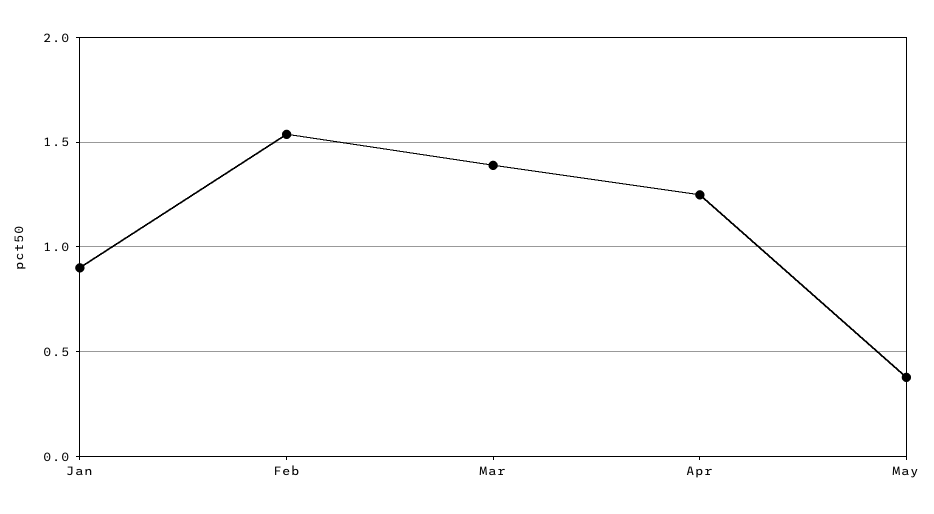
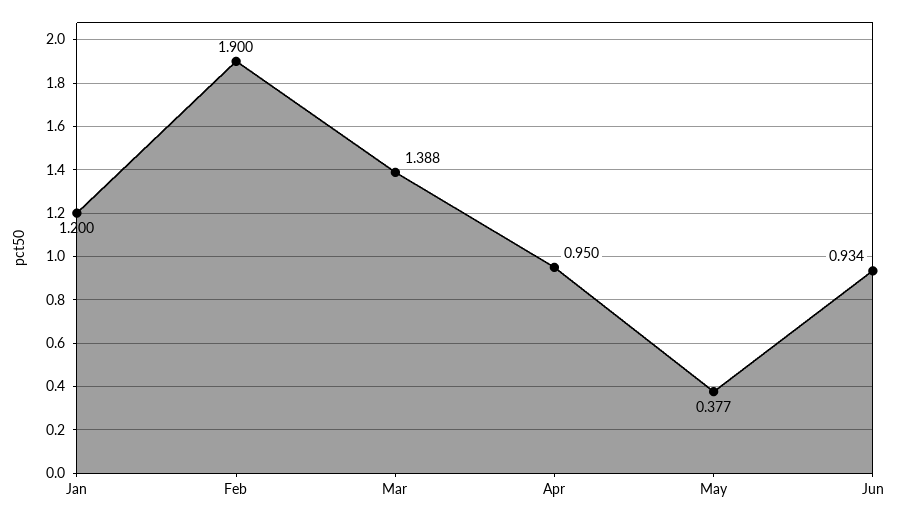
Jan: 0.9 -> 1.2
Feb: 1.55 -> 1.9
Apr: 1.25 -> 0.95
Jun: none -> 0.934

